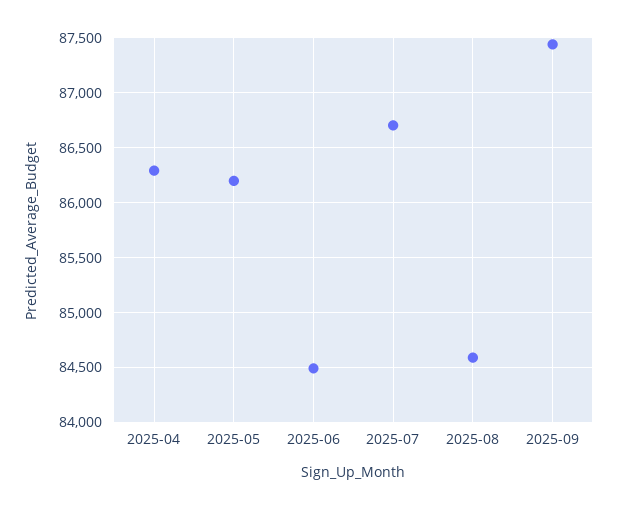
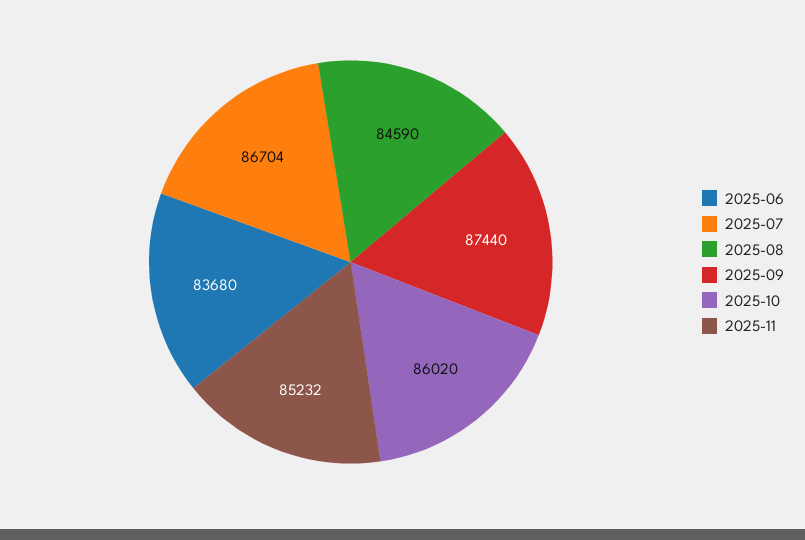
2025-04: 86300 -> none
2025-05: 86200 -> none
2025-06: 84500 -> 83680
2025-10: none -> 86020
2025-11: none -> 85232

